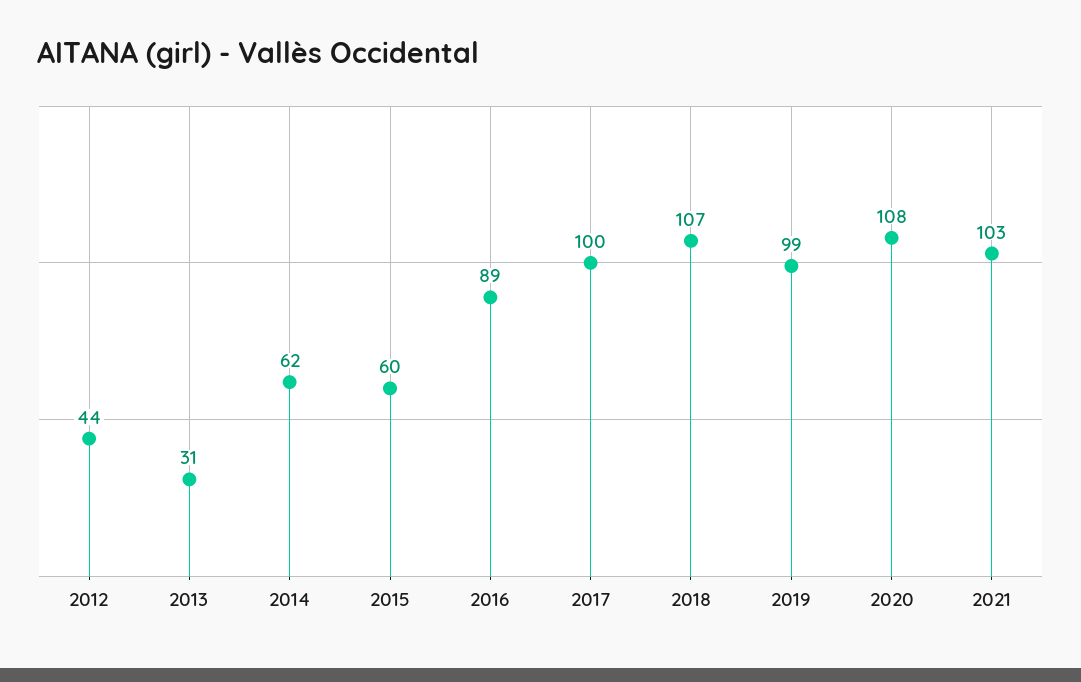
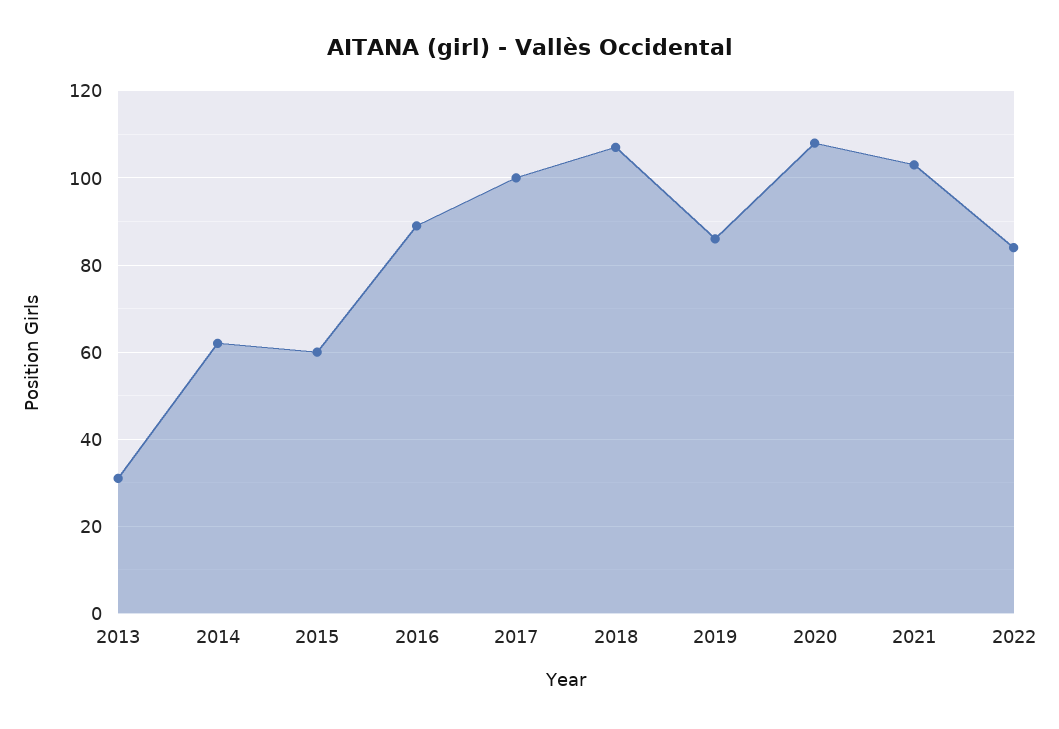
2012: 44 -> none
2019: 99 -> 85
2022: none -> 85

